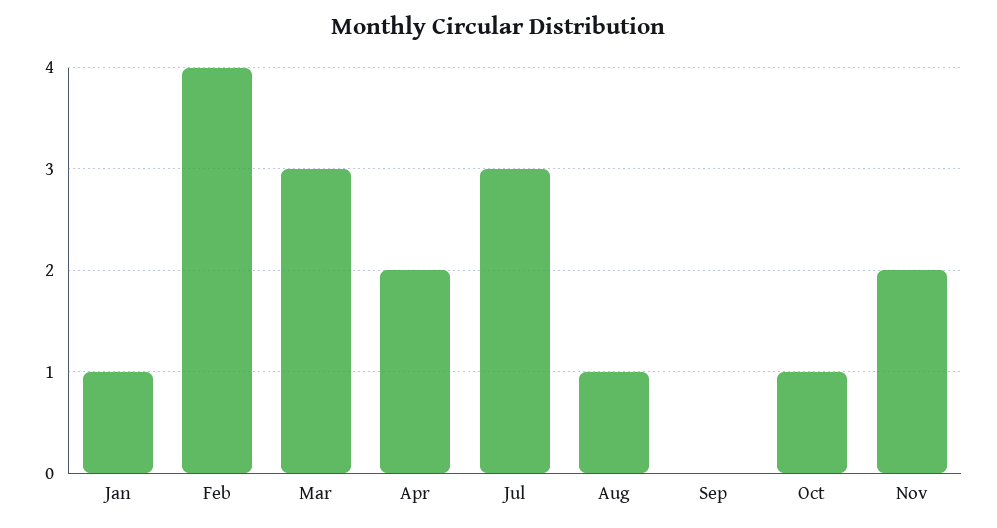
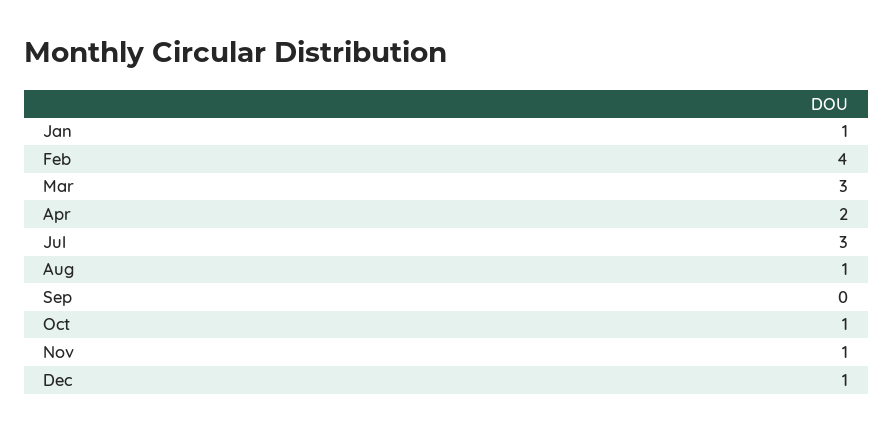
Nov: 2 -> 1
Dec: none -> 1

